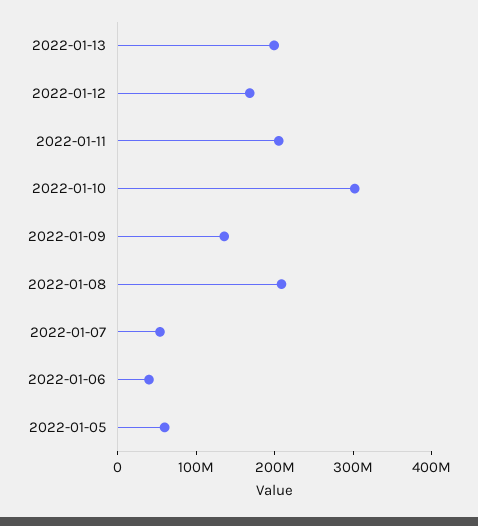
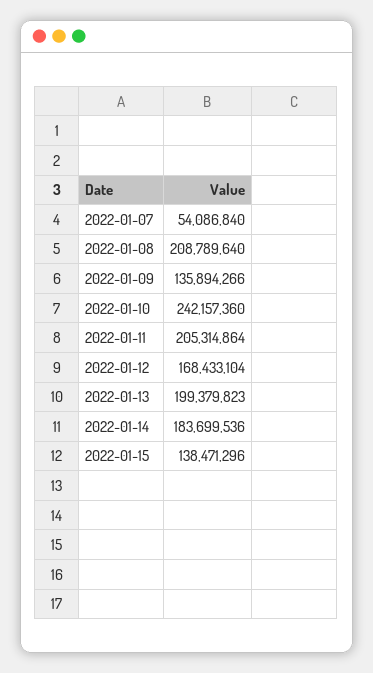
2022-01-10: 300000000 -> 242157360
2022-01-06: 40000000 -> none
2022-01-05: 60000000 -> none
2022-01-14: none -> 183699536
2022-01-15: none -> 138471296

